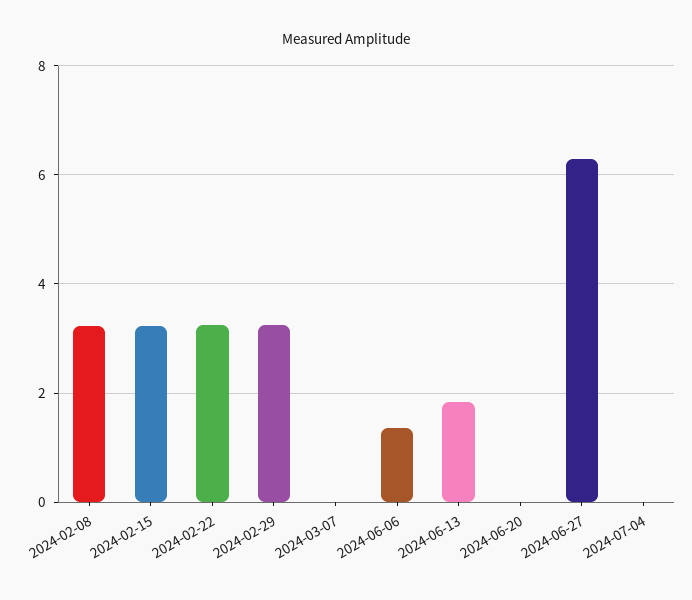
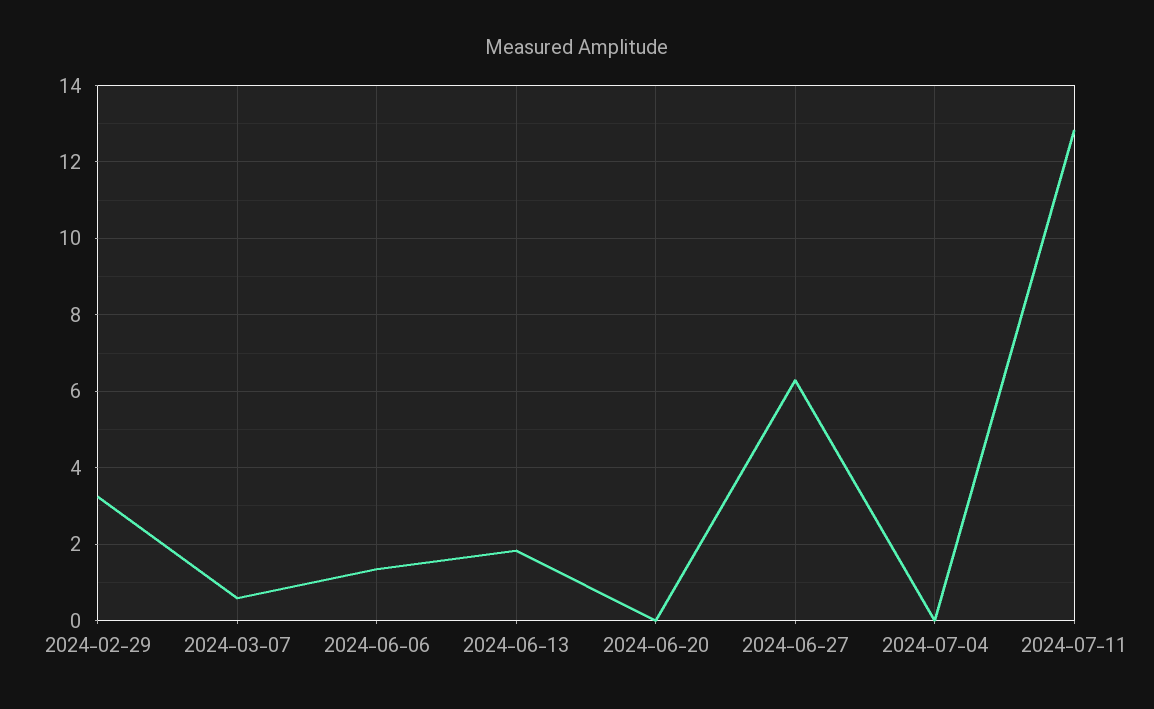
2024-02-08: 3.2 -> none
2024-02-15: 3.2 -> none
2024-02-22: 3.2 -> none
2024-03-07: 0 -> 0.6
2024-07-11: none -> 12.8

